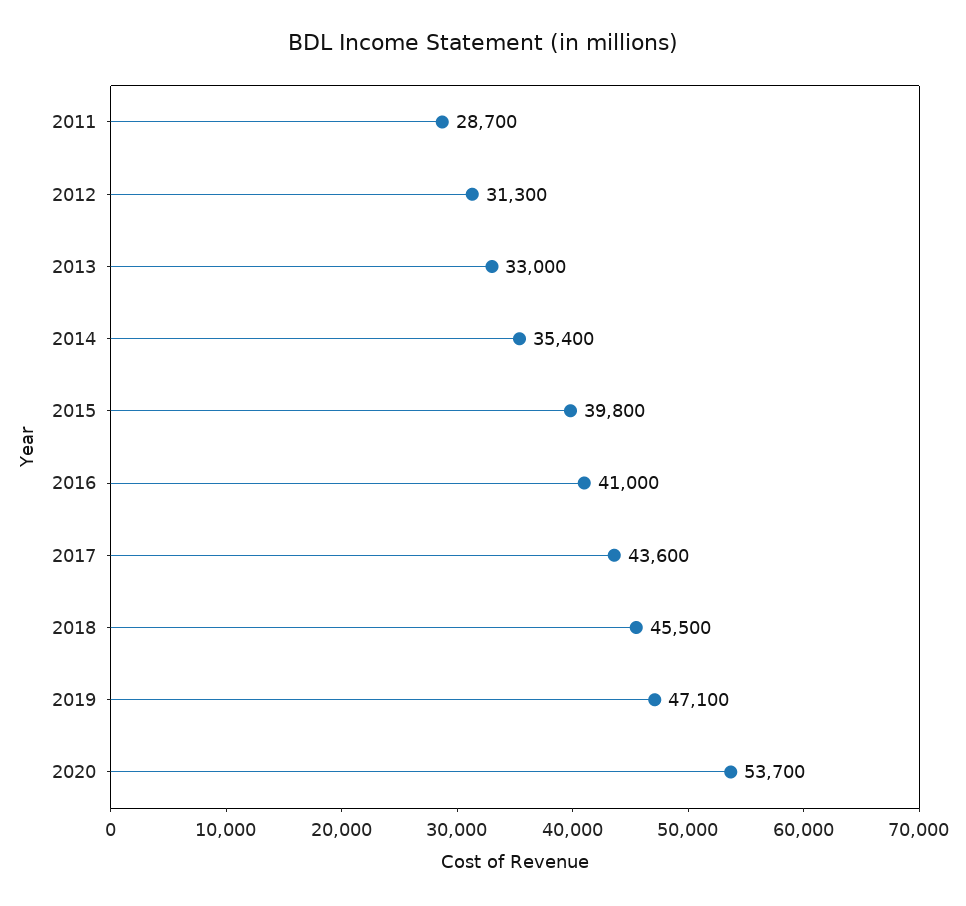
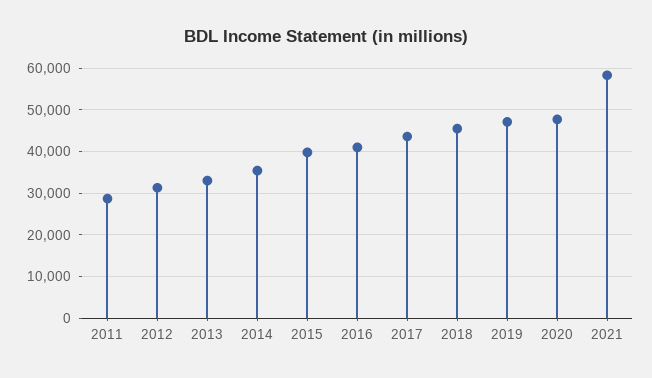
2020: 53700 -> 48000
2021: none -> 58000

